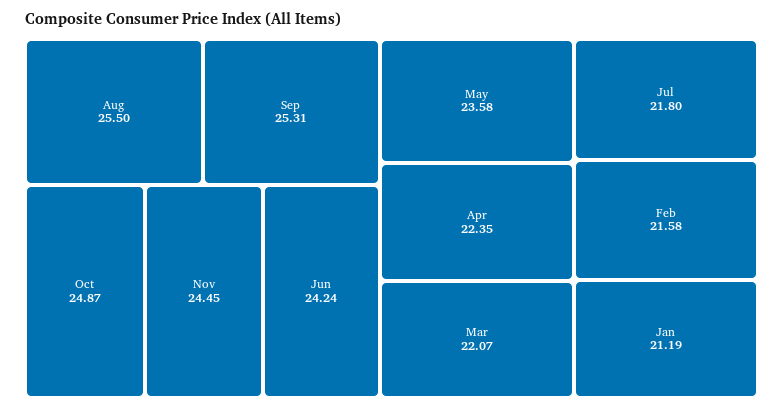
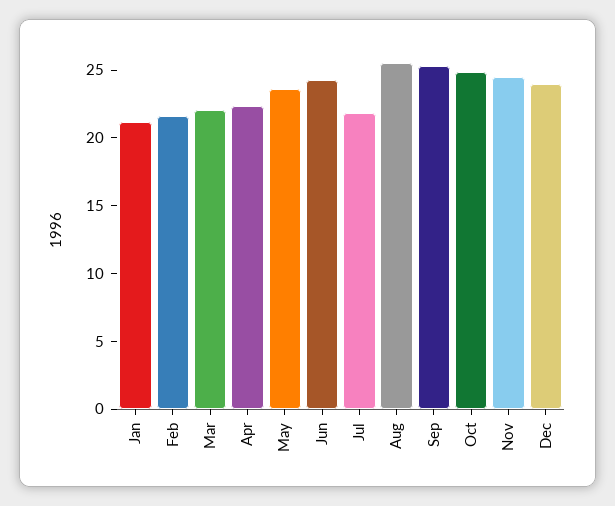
Dec: none -> 24

